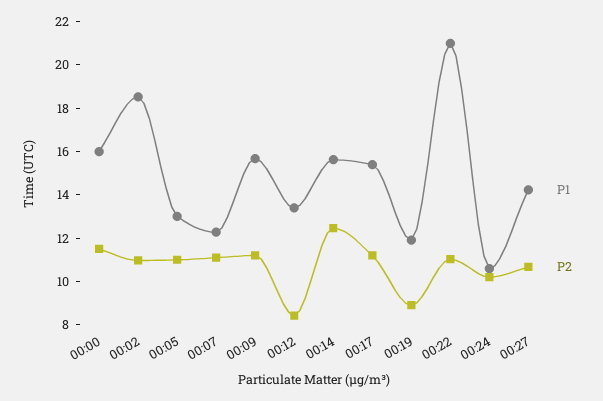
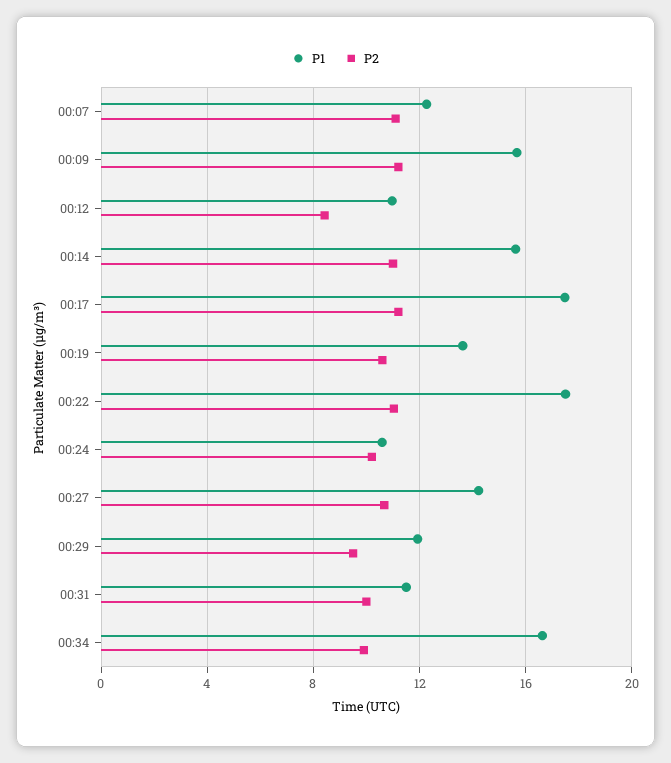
P1, 00:00: 16 -> none
P2, 00:00: 11.5 -> none
P1, 00:02: 18.5 -> none
P2, 00:02: 11 -> none
P1, 00:05: 13 -> none
P2, 00:05: 11 -> none
P1, 00:12: 13.5 -> 11
P2, 00:14: 12.5 -> 11
P1, 00:17: 15.5 -> 17.5
P1, 00:19: 12 -> 13.5
P2, 00:19: 9 -> 10.5
P1, 00:22: 21 -> 17.5
P1, 00:29: none -> 12
P2, 00:29: none -> 9.5
P1, 00:31: none -> 11.5
P2, 00:31: none -> 10
P1, 00:34: none -> 16.5
P2, 00:34: none -> 10

